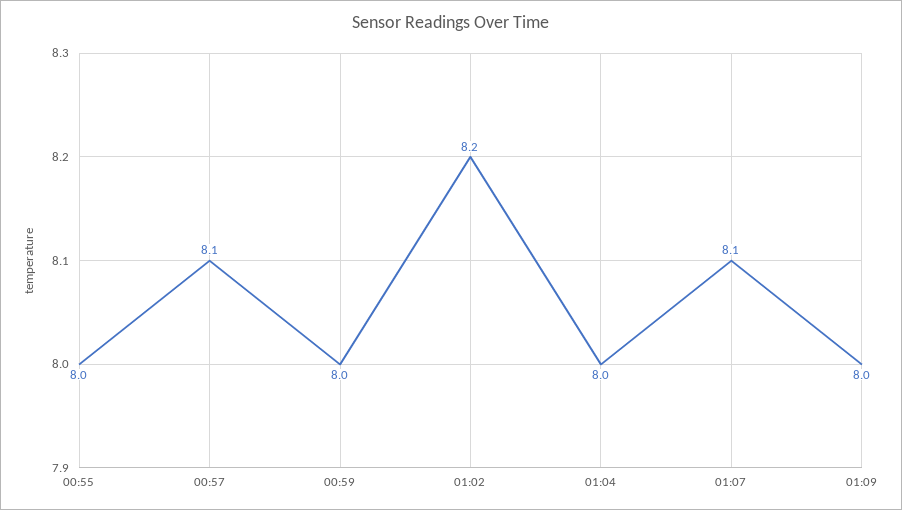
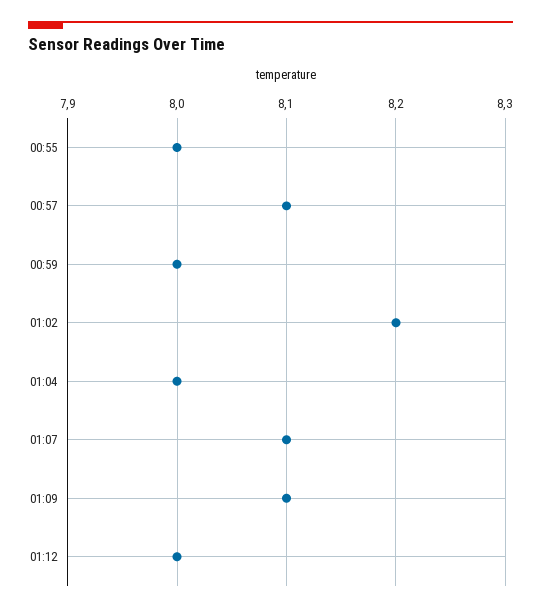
01:09: 8 -> 8.1
01:12: none -> 8

